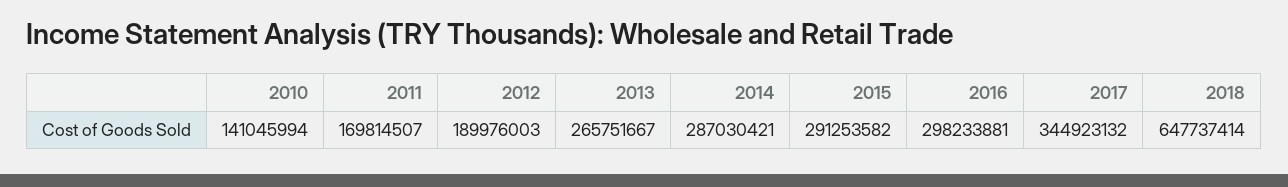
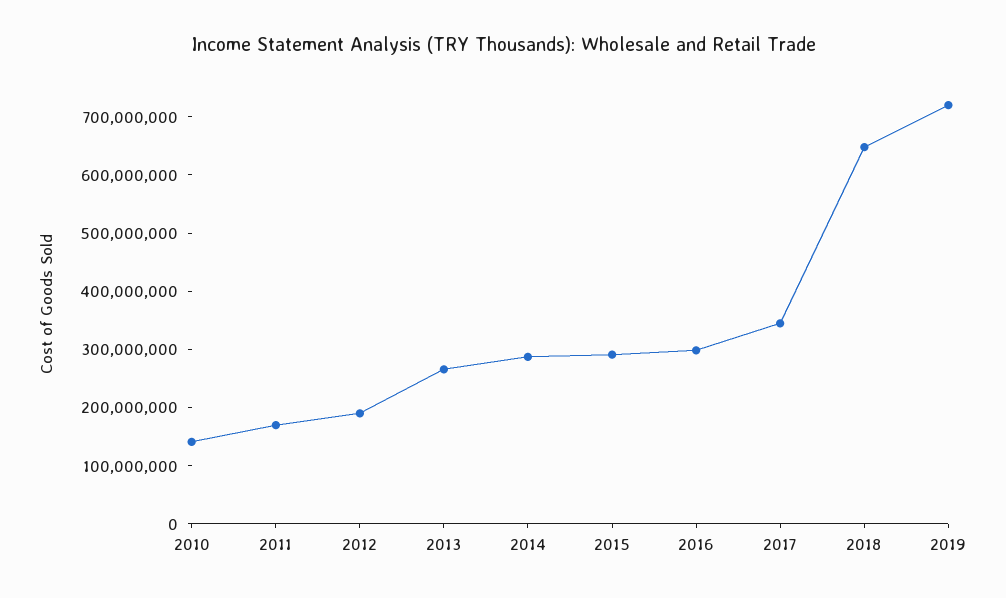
2019: none -> 720000000

